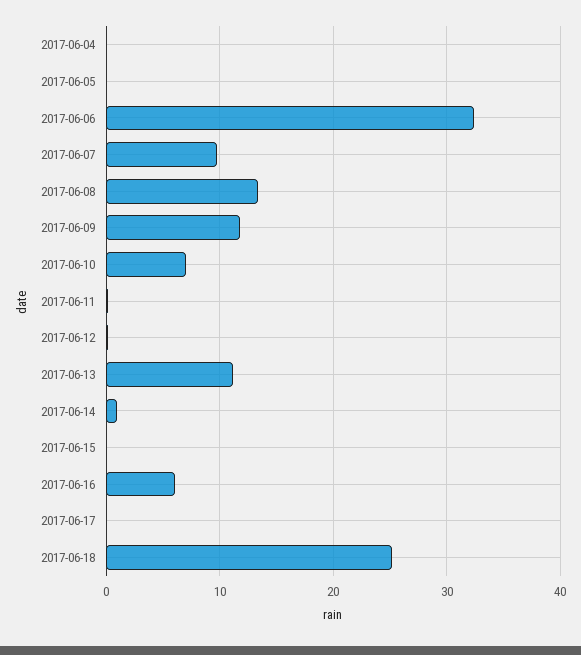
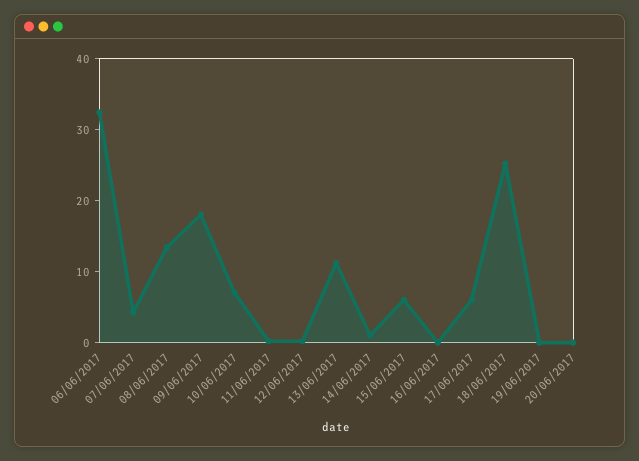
2017-06-04: 0 -> none
2017-06-05: 0 -> none
2017-06-07: 10 -> 4
2017-06-09: 12 -> 18
2017-06-15: 0 -> 6
2017-06-16: 6 -> 0
2017-06-17: 0 -> 6
19/06/2017: none -> 0
20/06/2017: none -> 0

